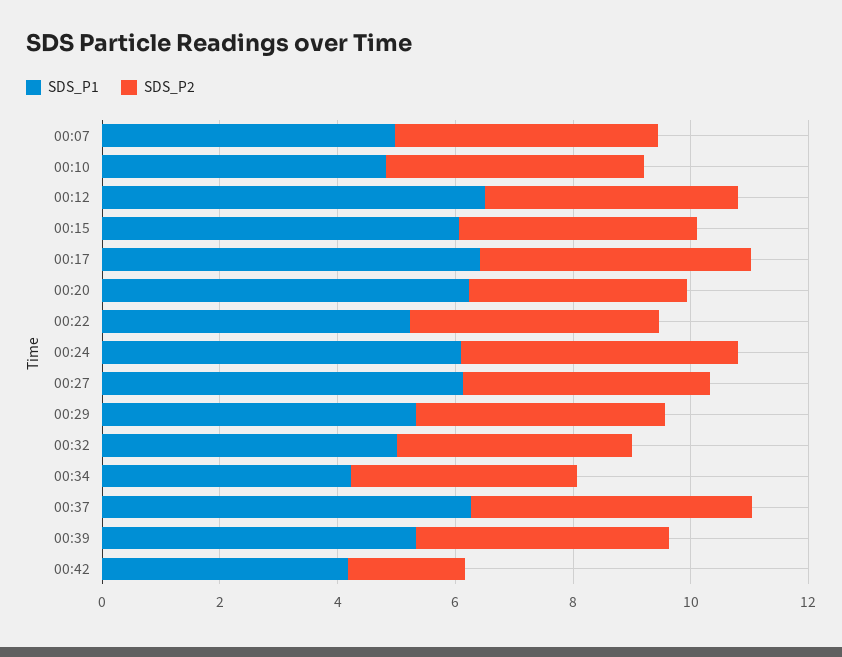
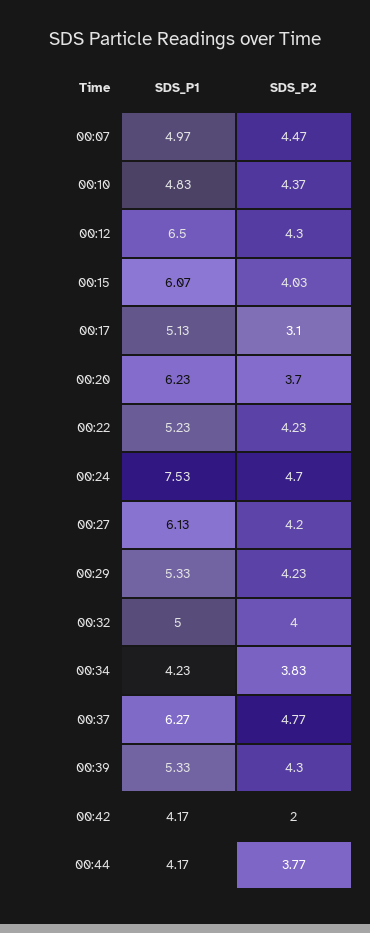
SDS_P1, 00:17: 6.5 -> 5.13
SDS_P2, 00:17: 4.5 -> 3.1
SDS_P1, 00:24: 6 -> 7.53
SDS_P1, 00:44: none -> 4.17
SDS_P2, 00:44: none -> 3.77

